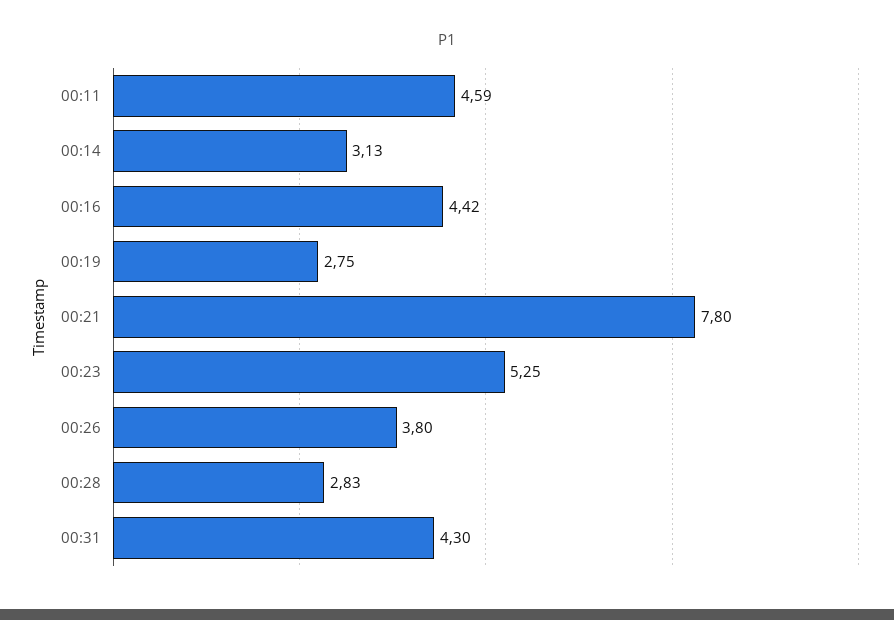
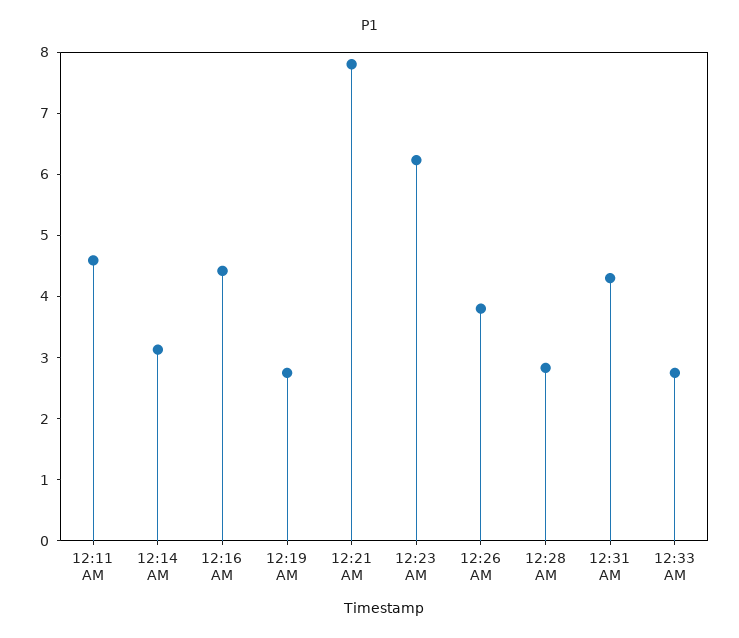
00:23: 5.25 -> 6.2
12:33 AM: none -> 2.8

